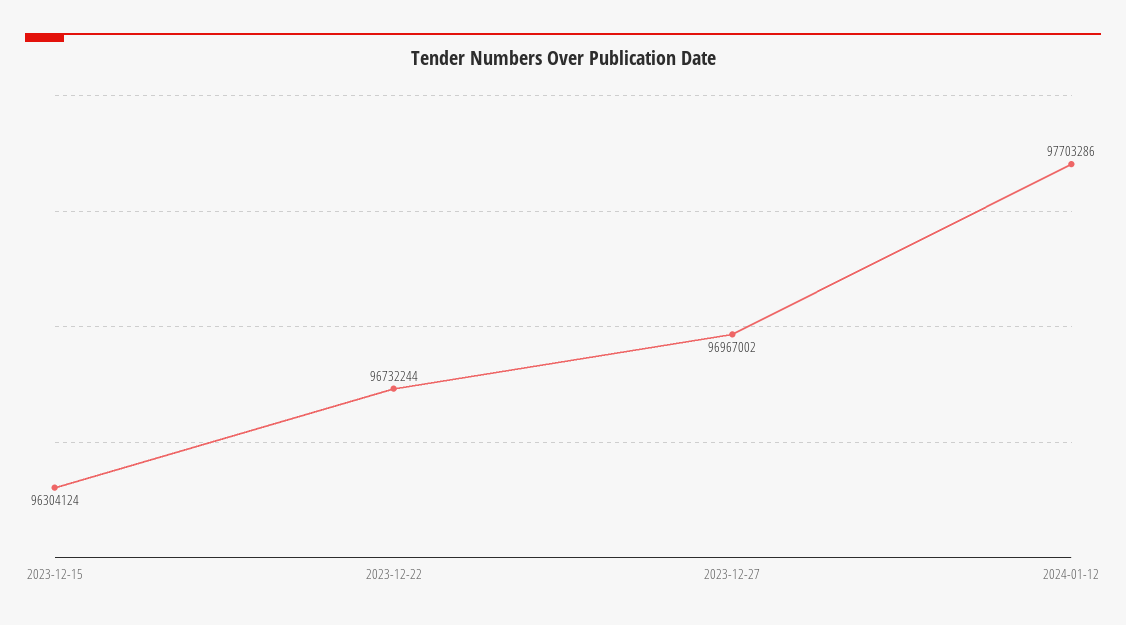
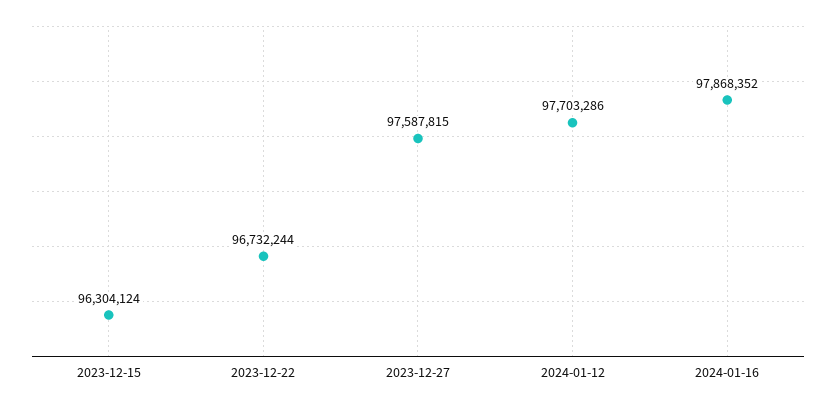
2023-12-27: 96967002 -> 97587815
2024-01-16: none -> 97868352

